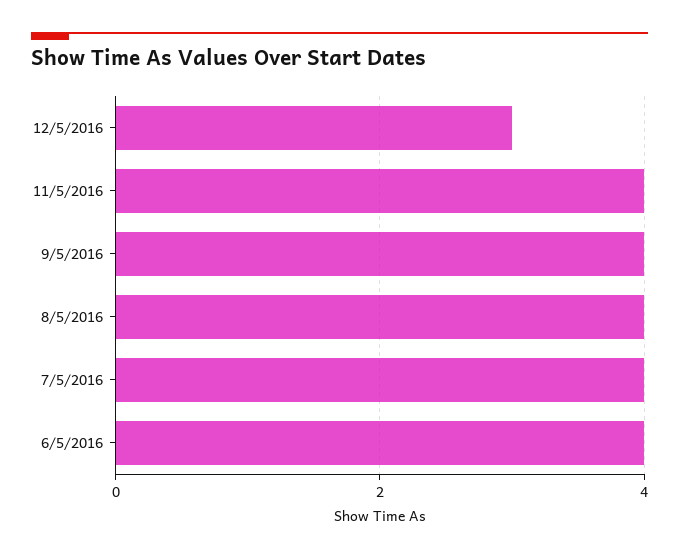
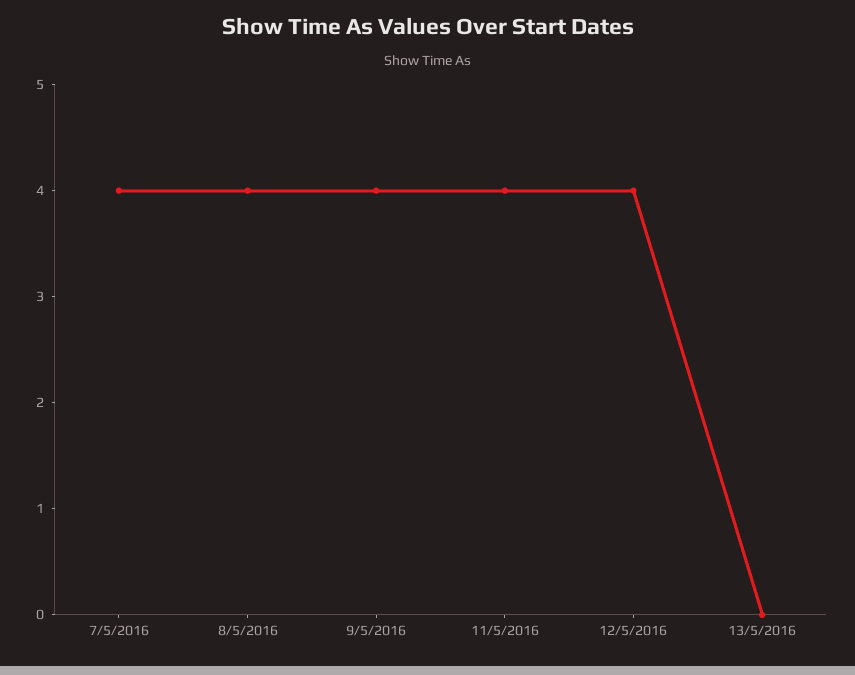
12/5/2016: 3 -> 4
6/5/2016: 4 -> none
13/5/2016: none -> 0

